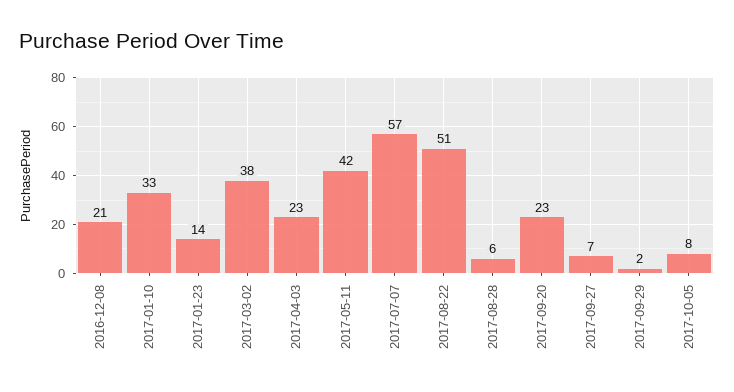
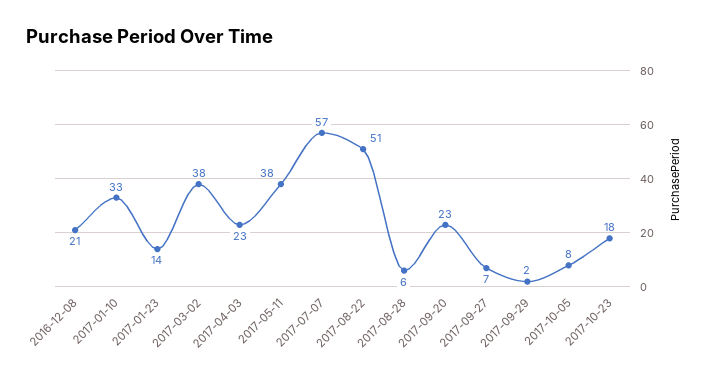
2017-05-11: 42 -> 38
2017-10-23: none -> 18

